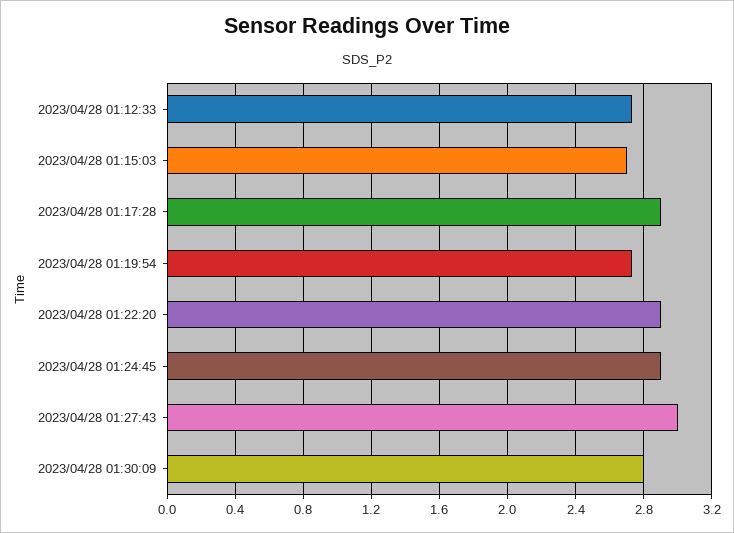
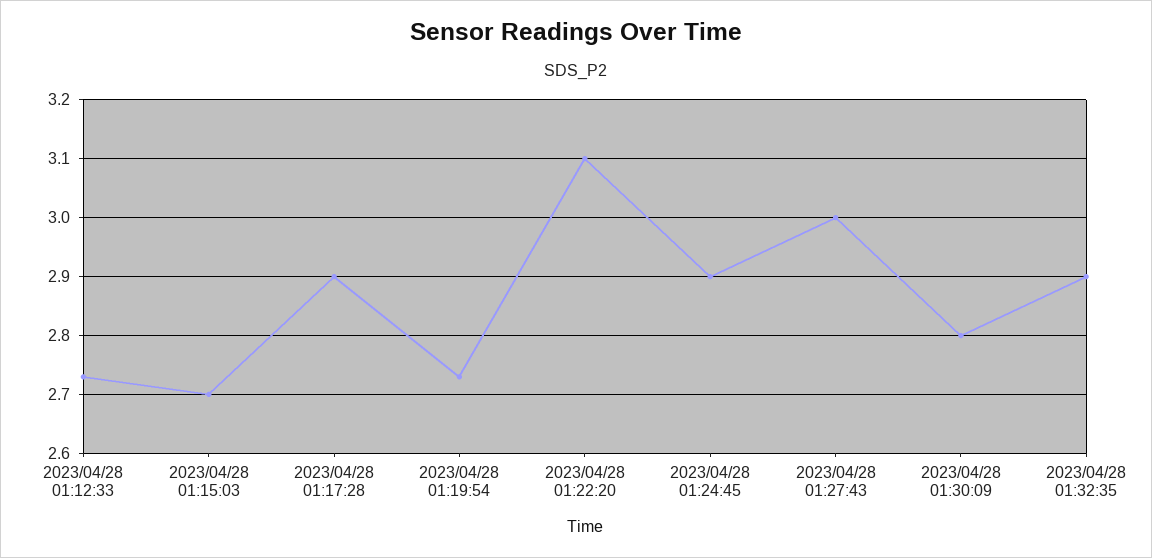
2023/04/28 01:22:20: 2.9 -> 3.1
2023/04/28 01:32:35: none -> 2.9

